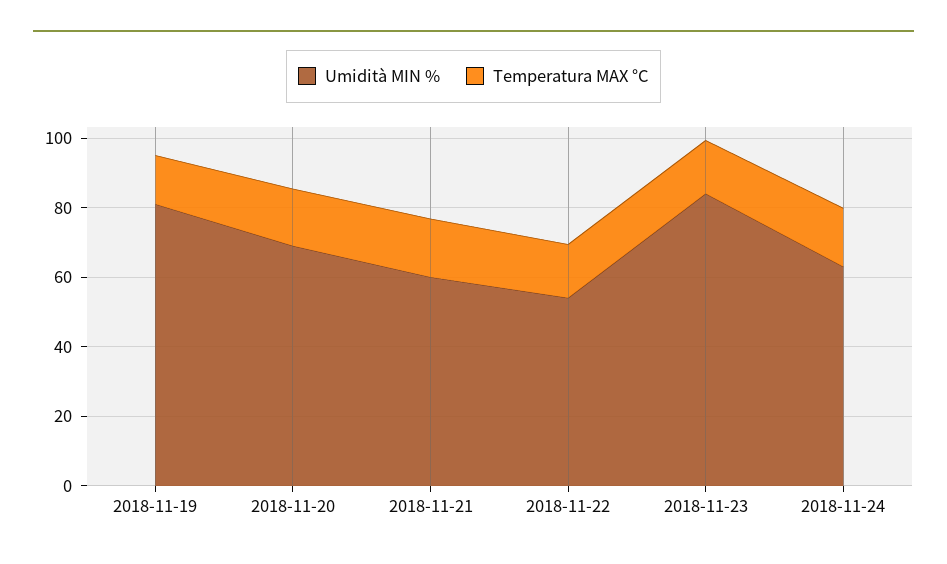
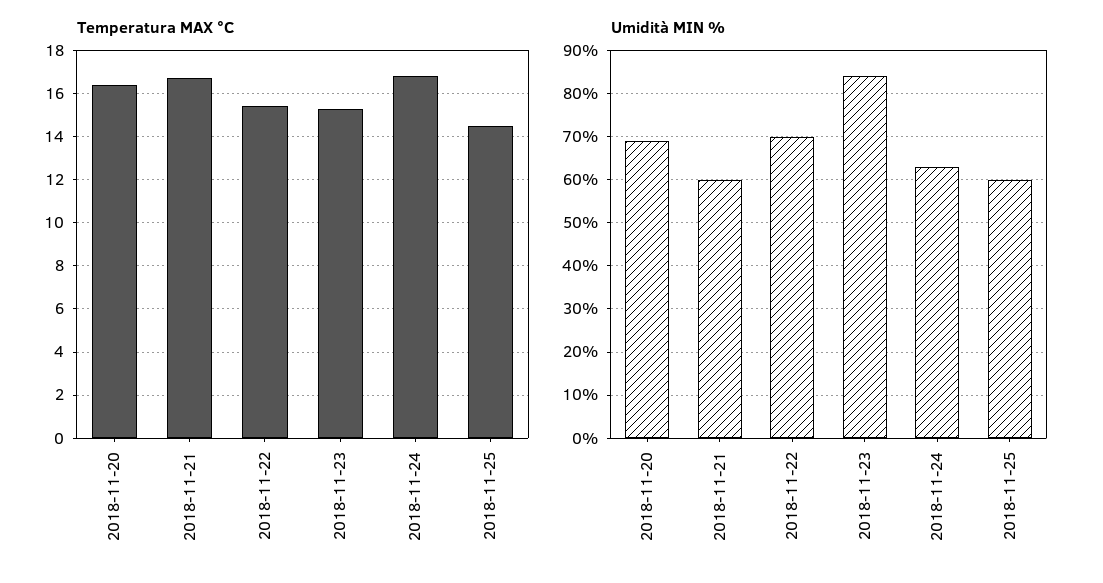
Umidità MIN %, 2018-11-19: 80 -> none
Temperatura MAX °C, 2018-11-19: 15 -> none
Umidità MIN %, 2018-11-22: 55 -> 70
Temperatura MAX °C, 2018-11-25: none -> 14.5
Umidità MIN %, 2018-11-25: none -> 60

